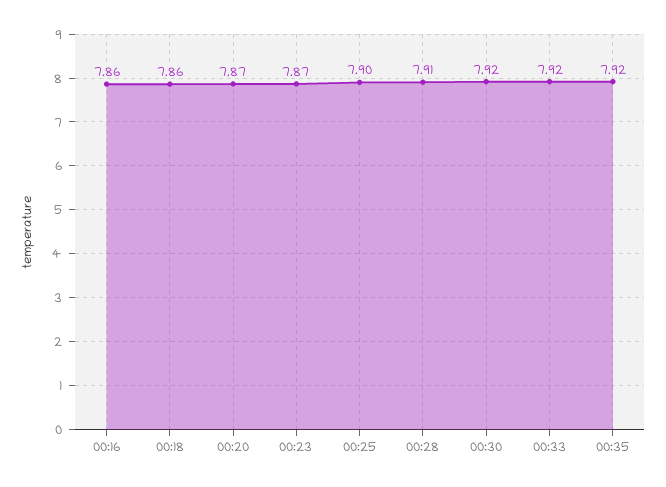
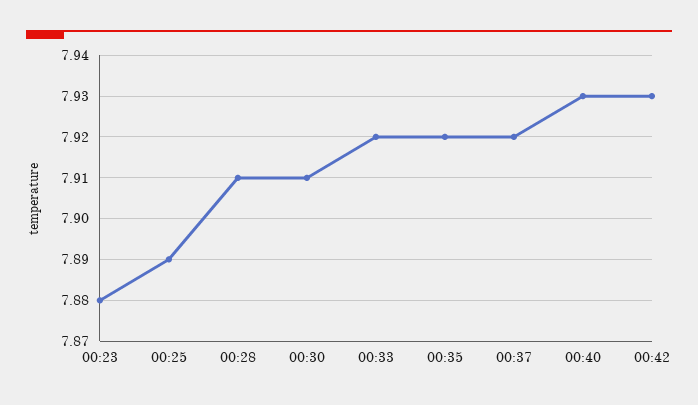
00:16: 7.86 -> none
00:18: 7.86 -> none
00:20: 7.87 -> none
00:23: 7.87 -> 7.88
00:25: 7.9 -> 7.89
00:30: 7.92 -> 7.91
00:37: none -> 7.92
00:40: none -> 7.93
00:42: none -> 7.93

